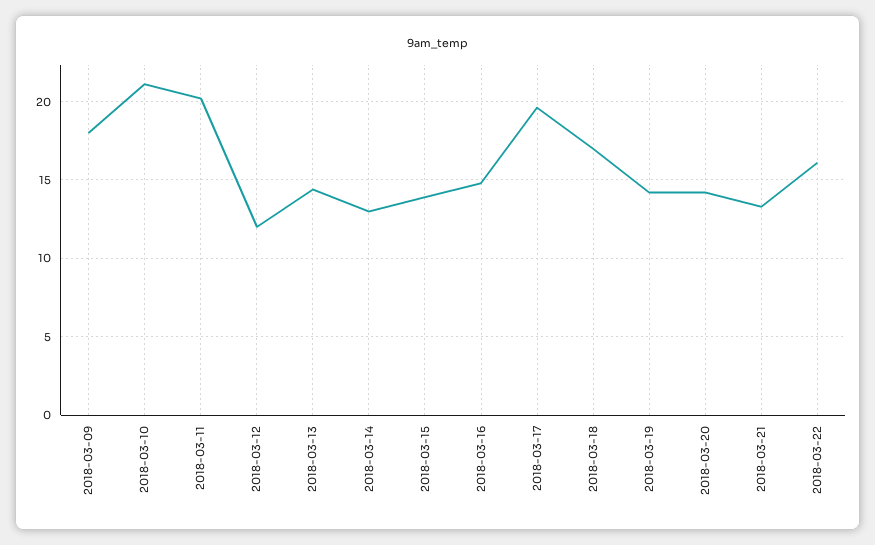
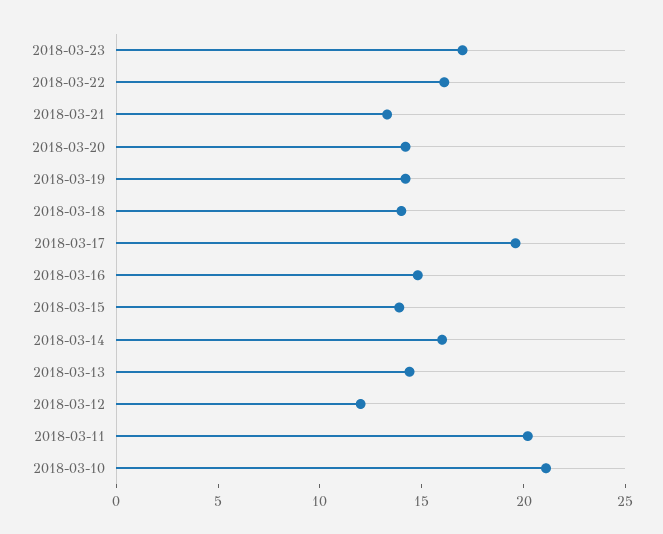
2018-03-09: 18 -> none
2018-03-14: 13 -> 16
2018-03-18: 17 -> 14
2018-03-23: none -> 17

